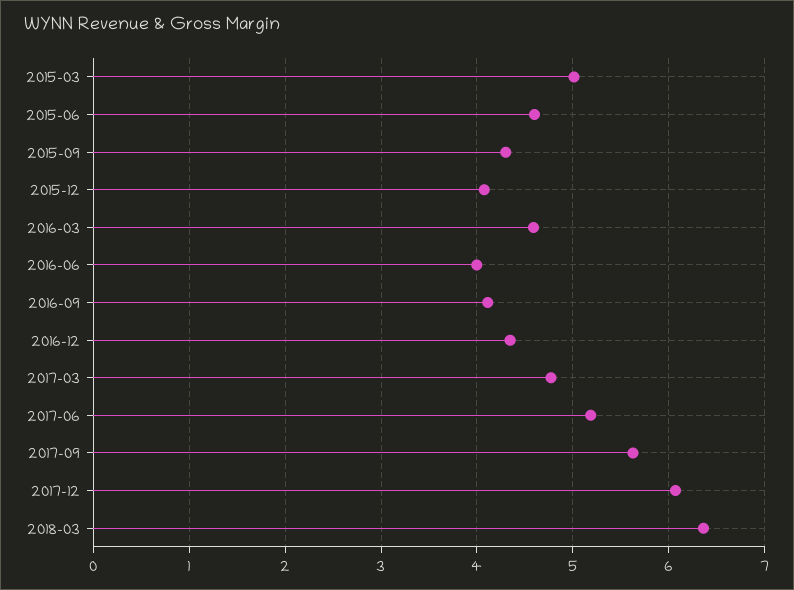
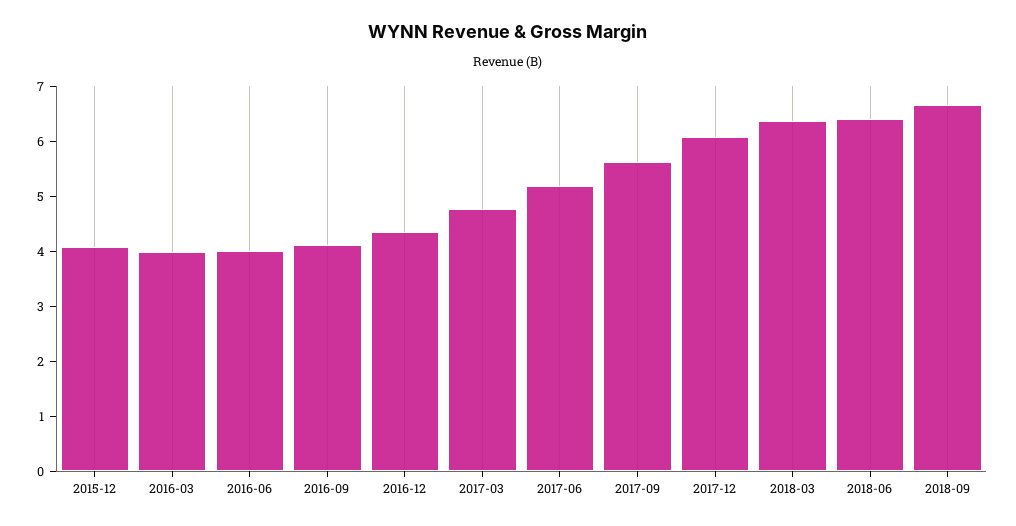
2015-03: 5 -> none
2015-06: 4.6 -> none
2015-09: 4.3 -> none
2016-03: 4.6 -> 4
2018-06: none -> 6.4
2018-09: none -> 6.6

